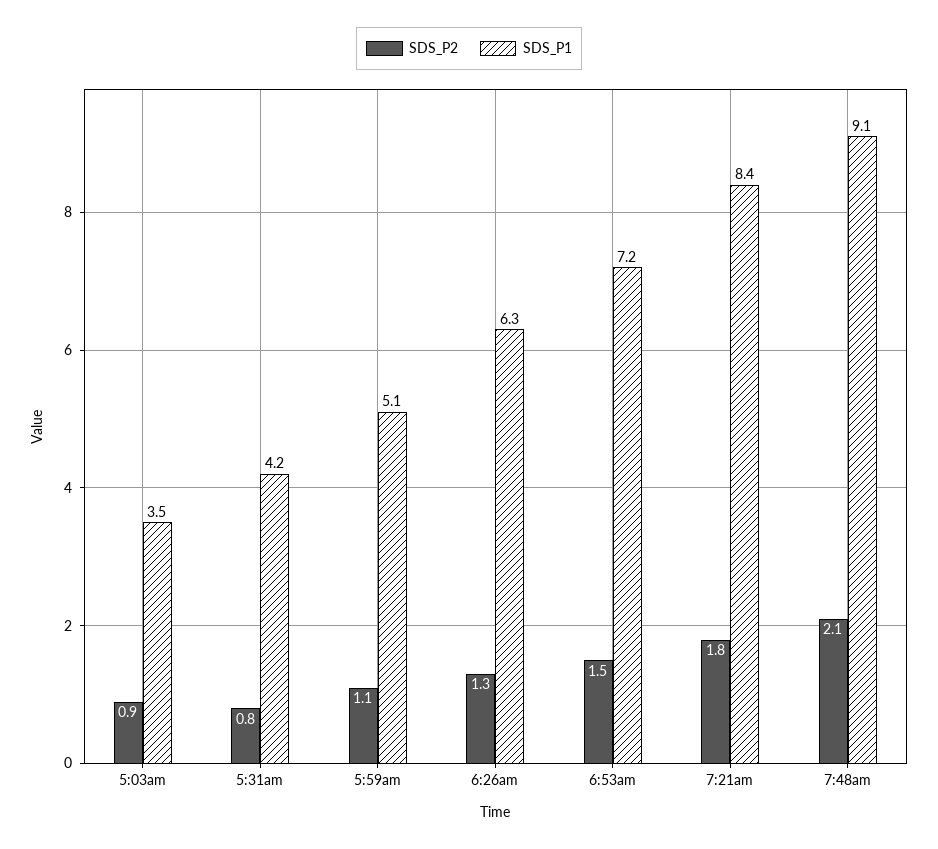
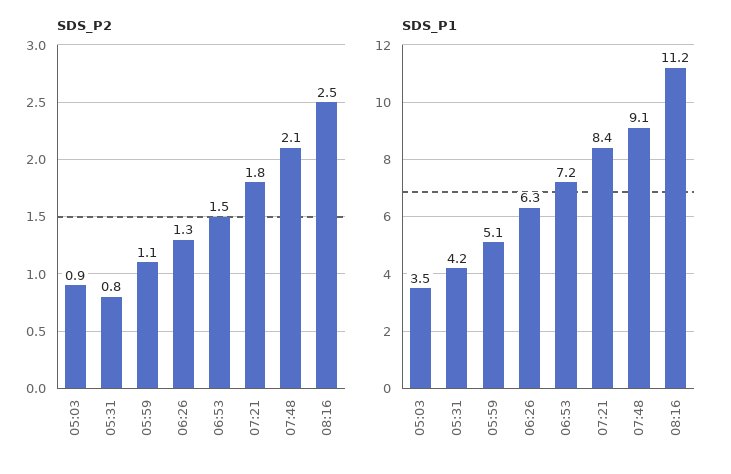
SDS_P2, 08:16: none -> 2.5
SDS_P1, 08:16: none -> 11.2

